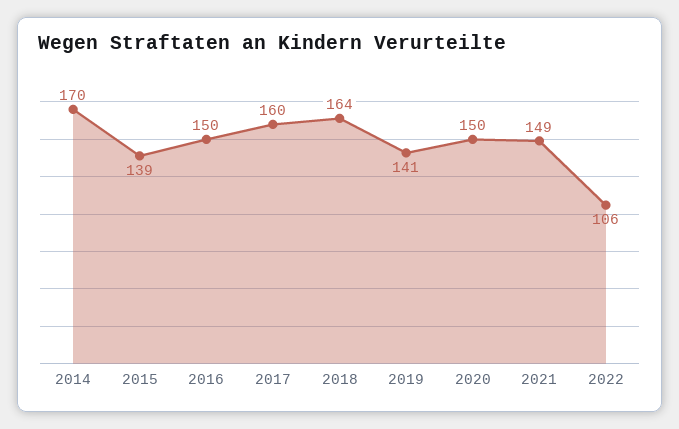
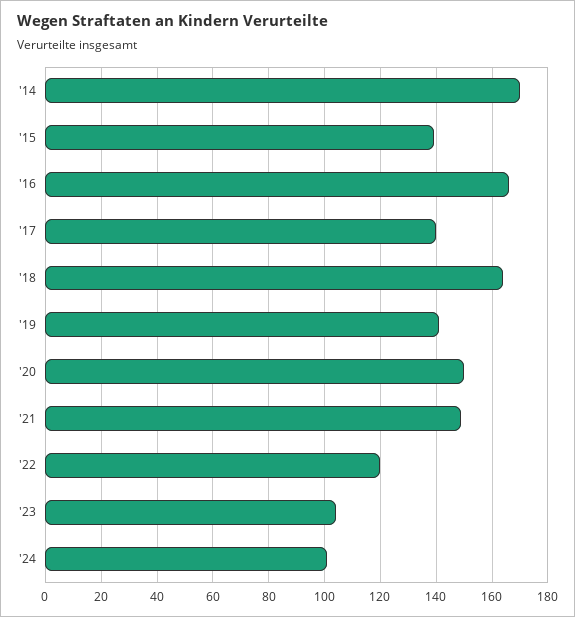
2016: 150 -> 165
2017: 160 -> 140
2022: 106 -> 120
'23: none -> 105
'24: none -> 100

